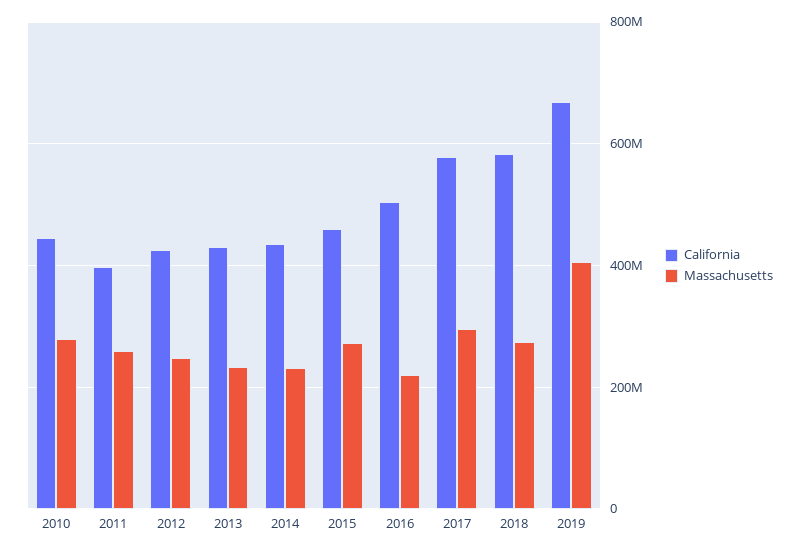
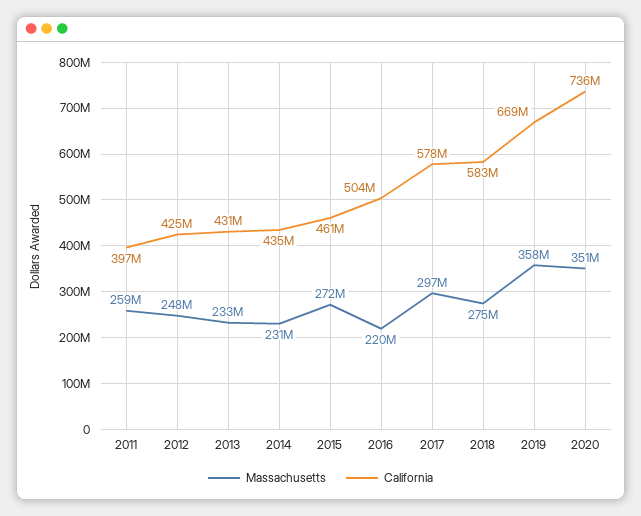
California, 2010: 440000000 -> none
Massachusetts, 2010: 280000000 -> none
Massachusetts, 2019: 400000000 -> 358000000
Massachusetts, 2020: none -> 351000000
California, 2020: none -> 736000000

